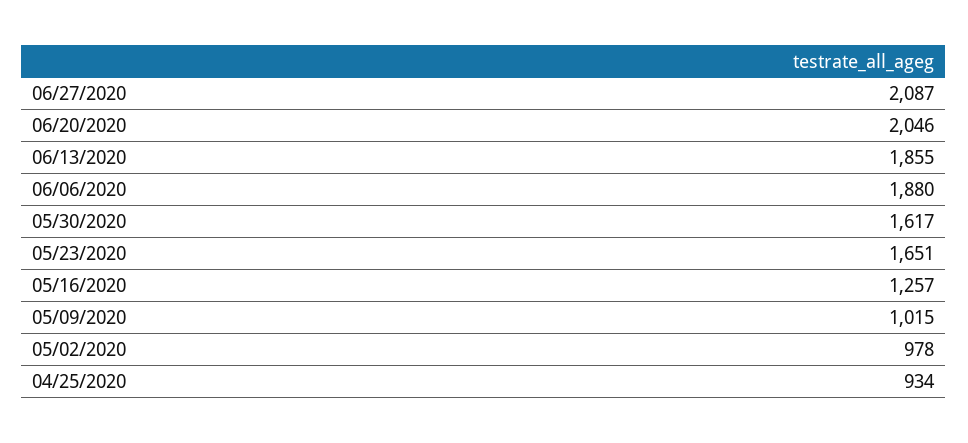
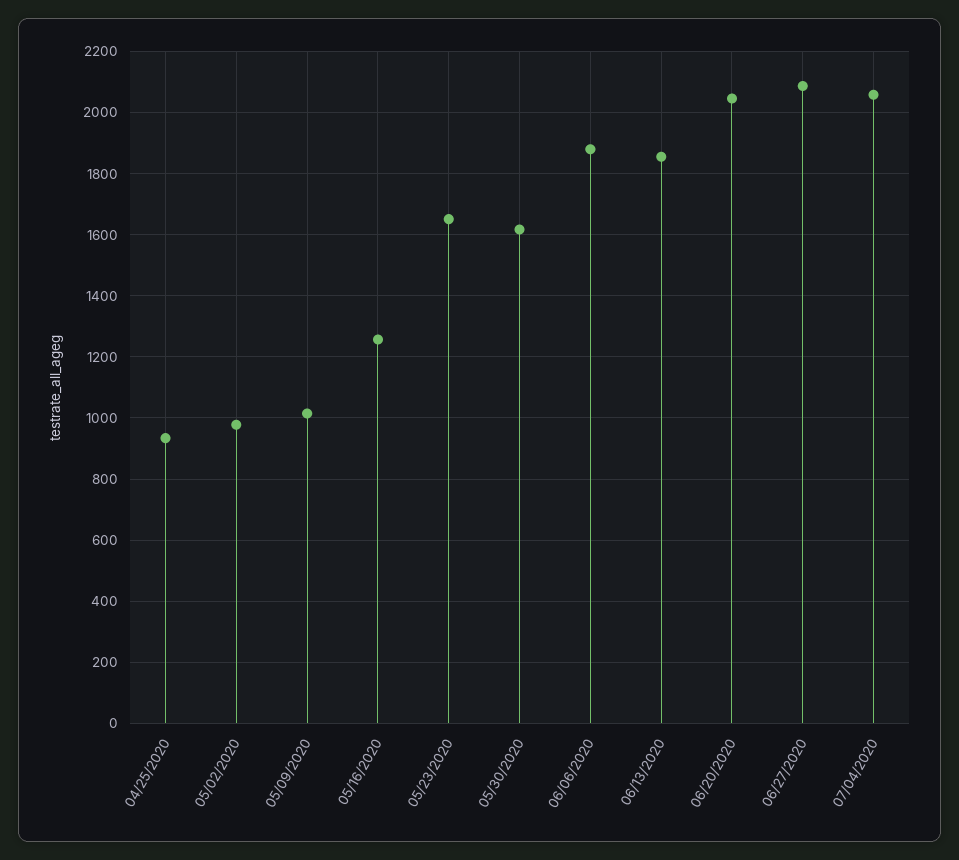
07/04/2020: none -> 2060

